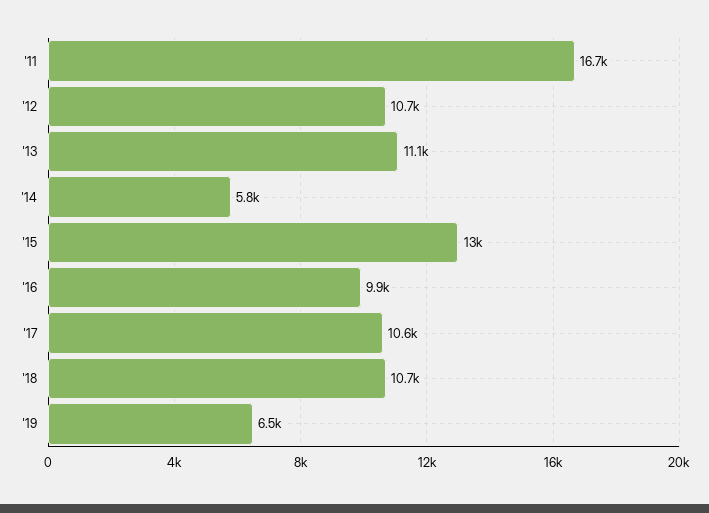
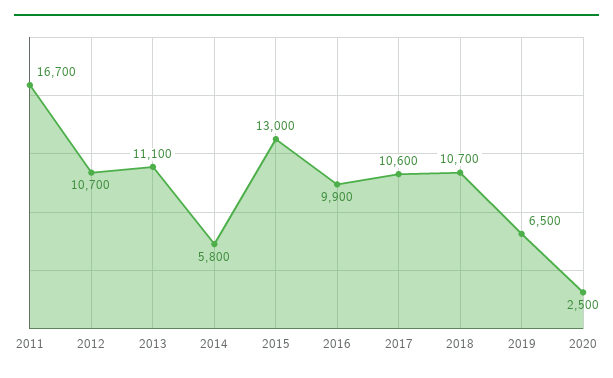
2020: none -> 2500

